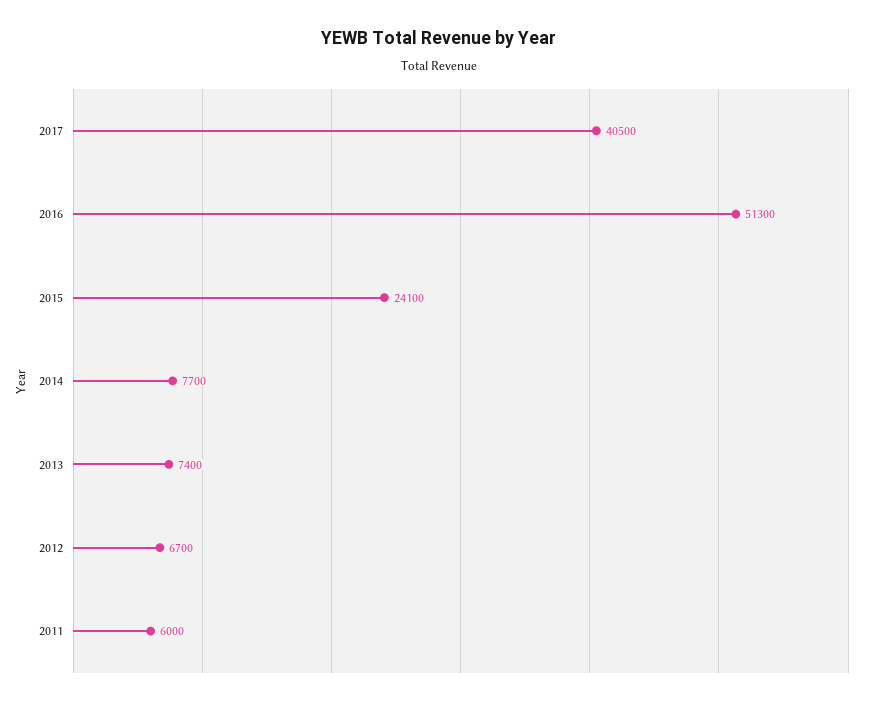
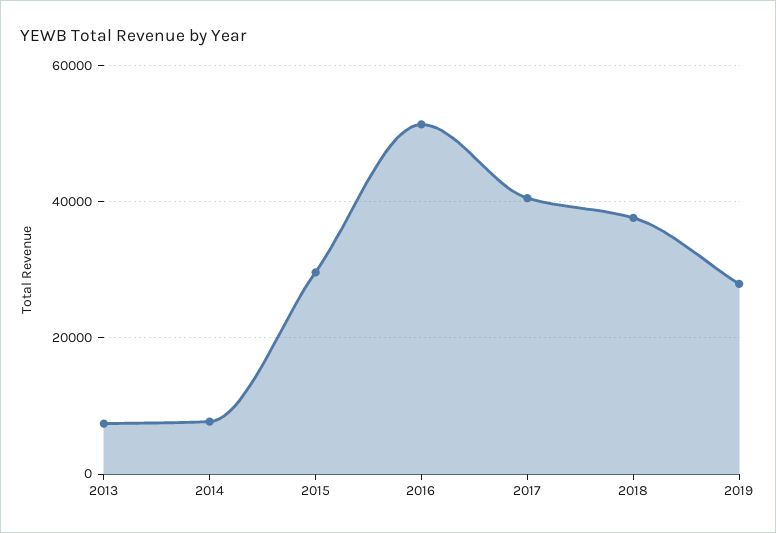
2015: 24100 -> 30000
2012: 6700 -> none
2011: 6000 -> none
2018: none -> 38000
2019: none -> 28000

